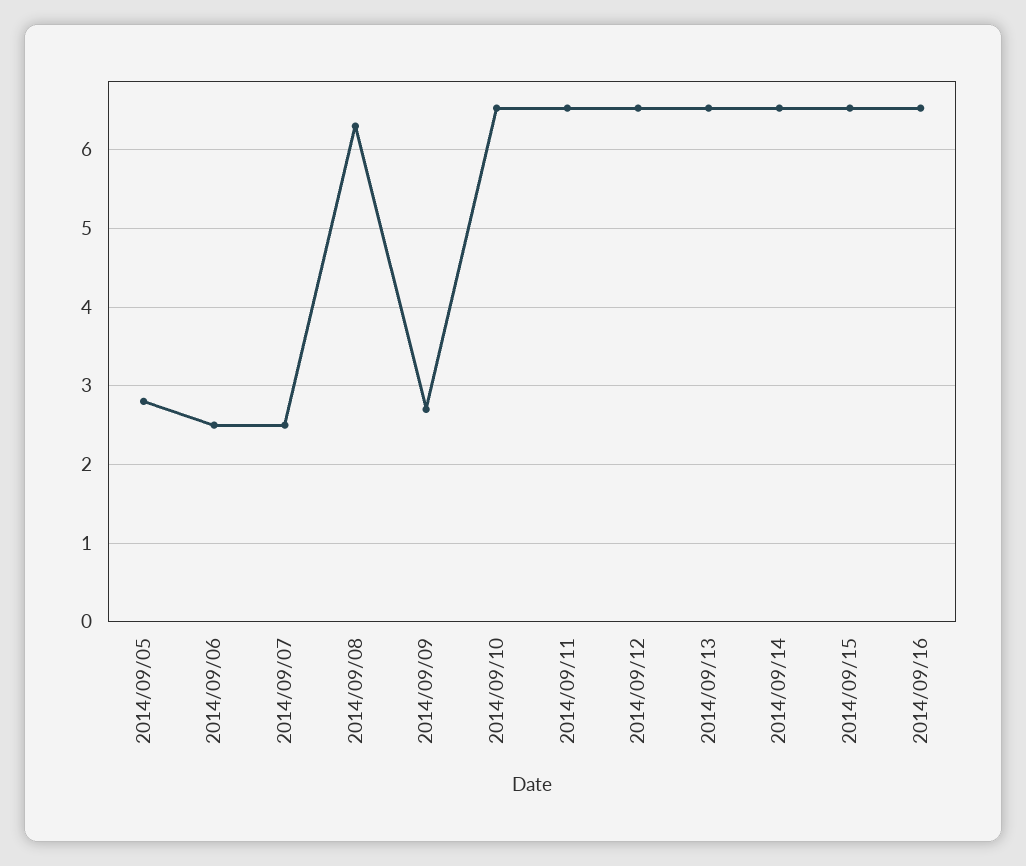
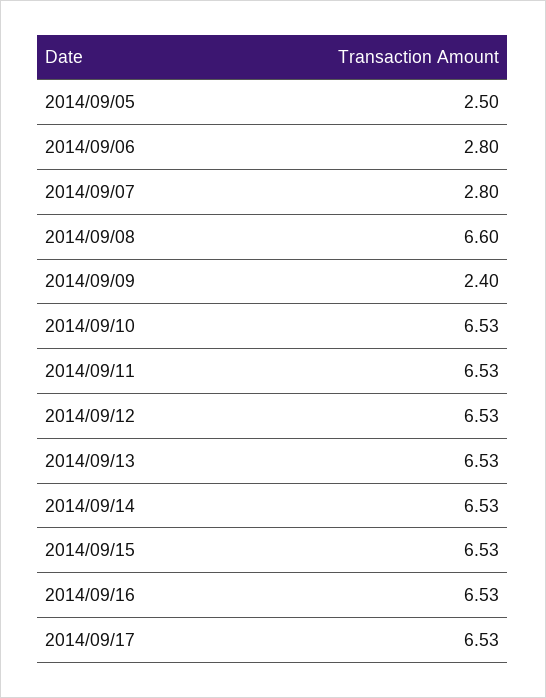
2014/09/05: 2.8 -> 2.5
2014/09/06: 2.5 -> 2.8
2014/09/07: 2.5 -> 2.8
2014/09/08: 6.3 -> 6.6
2014/09/09: 2.7 -> 2.4
2014/09/17: none -> 6.53

